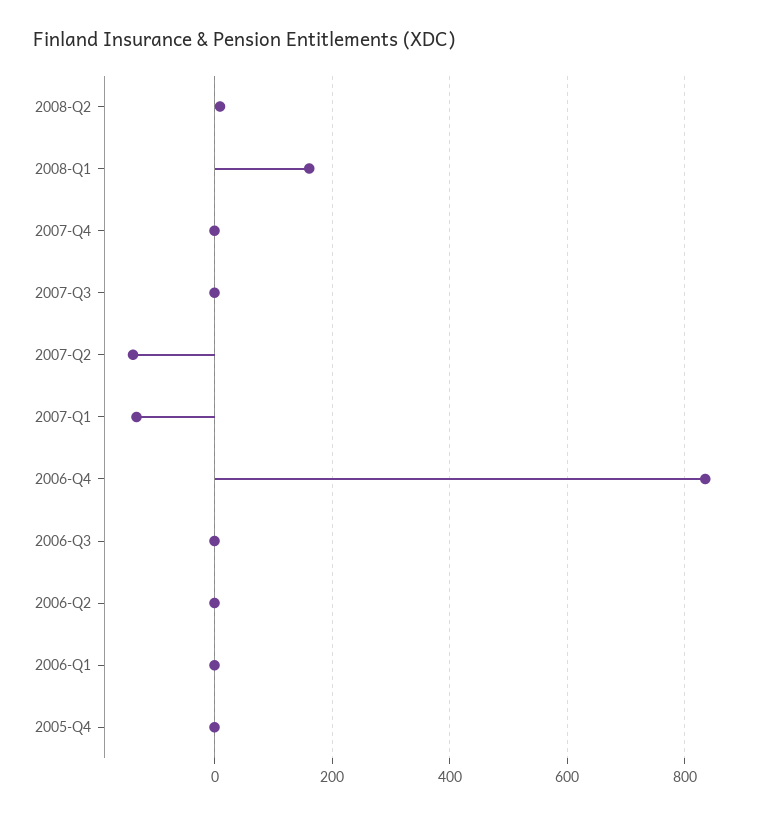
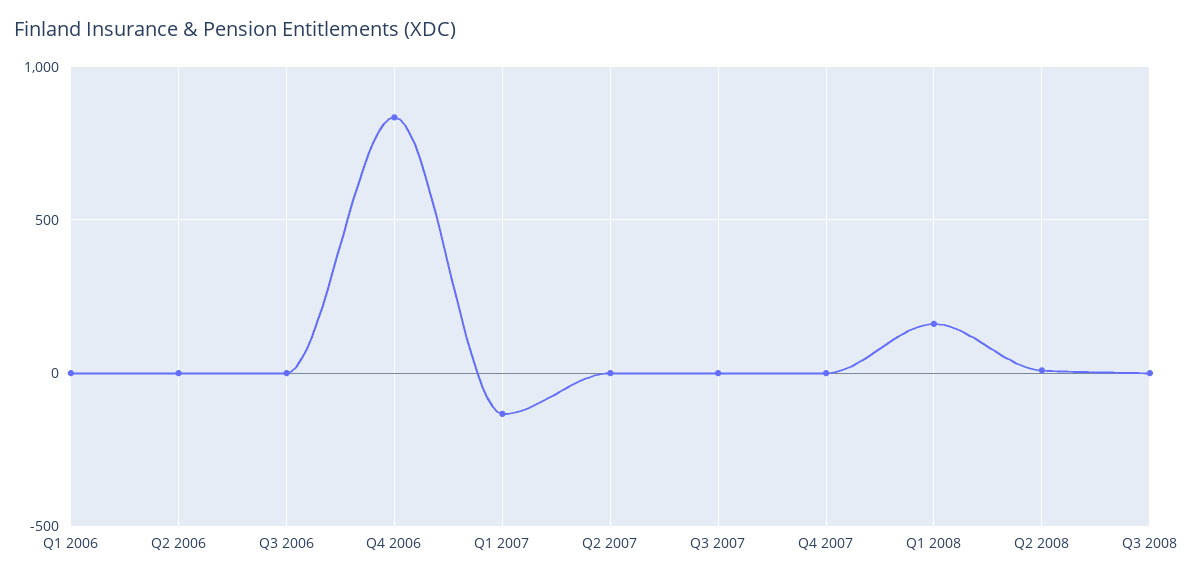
2007-Q2: -140 -> 0
2005-Q4: 0 -> none
Q3 2008: none -> 0

